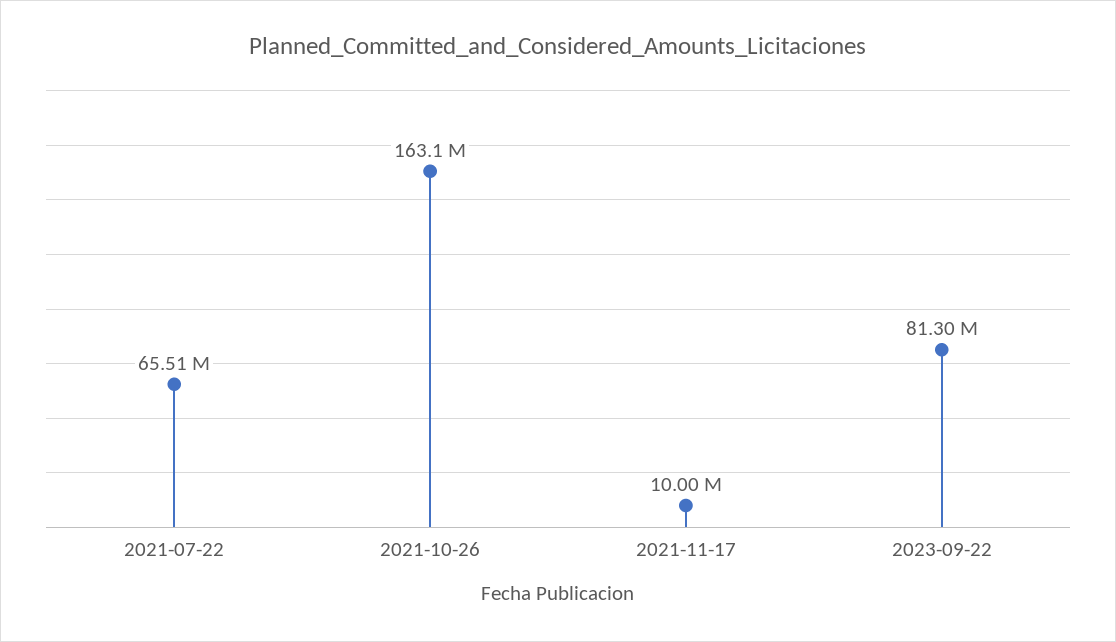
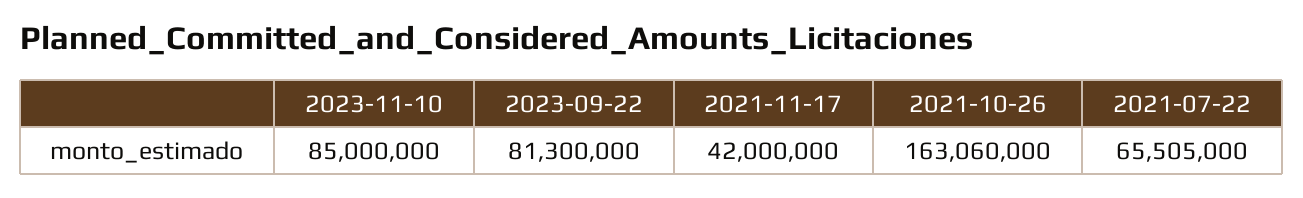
2021-11-17: 10000000 -> 42000000
2023-11-10: none -> 85000000

